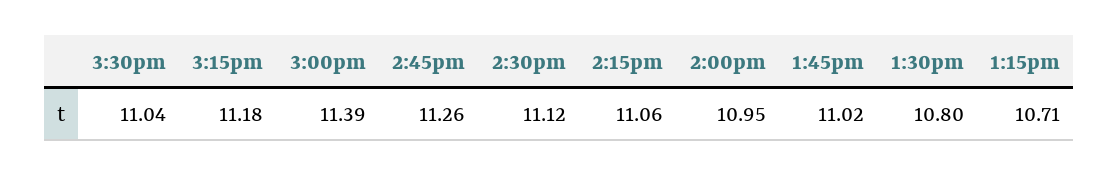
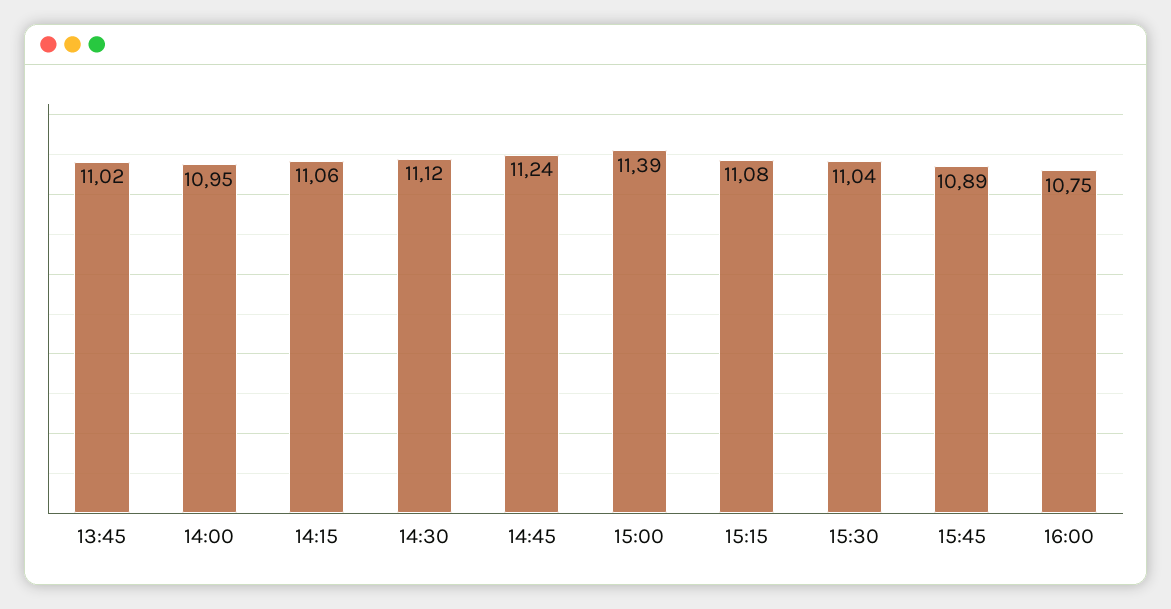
3:15pm: 11.18 -> 11.08
2:45pm: 11.26 -> 11.24
1:30pm: 10.8 -> none
1:15pm: 10.71 -> none
15:45: none -> 10.89
16:00: none -> 10.75

